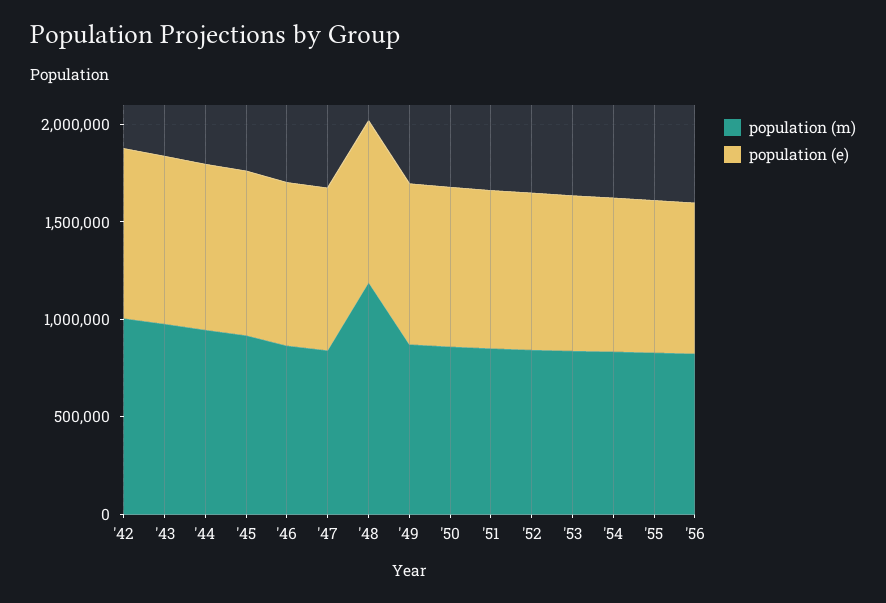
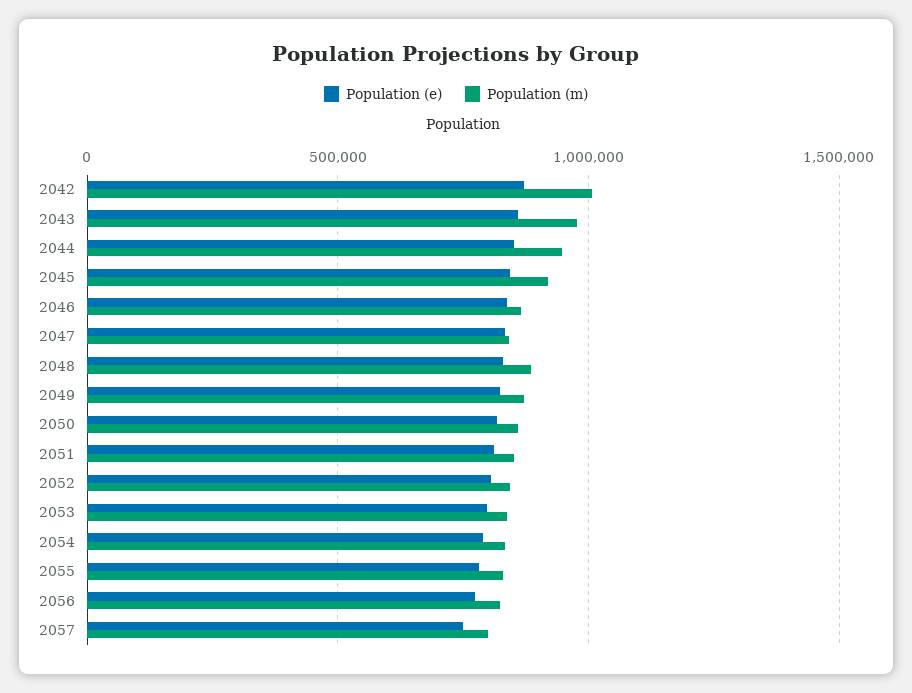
population (m), '48: 1200000 -> 900000
population (e), 2057: none -> 750000
population (m), 2057: none -> 800000

